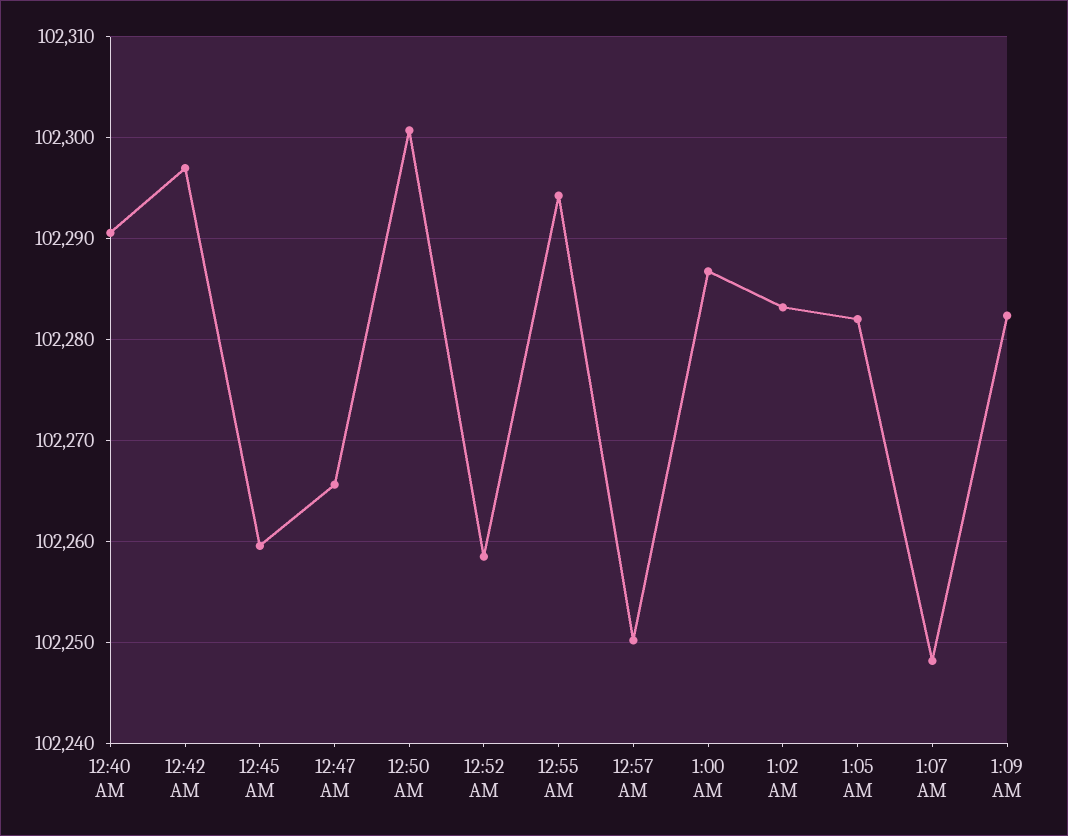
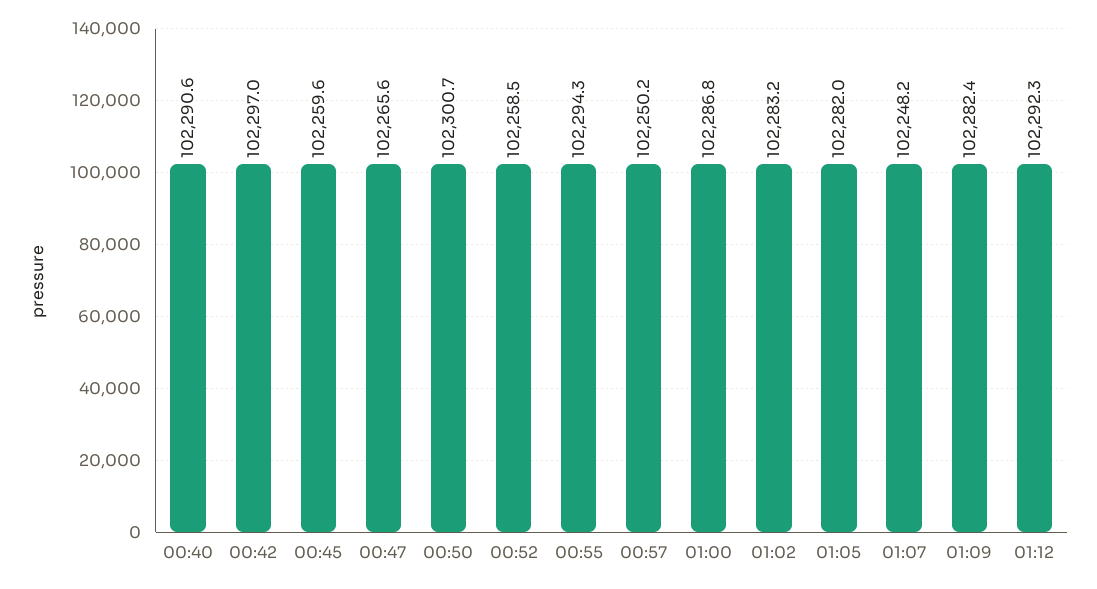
01:12: none -> 102292.3

